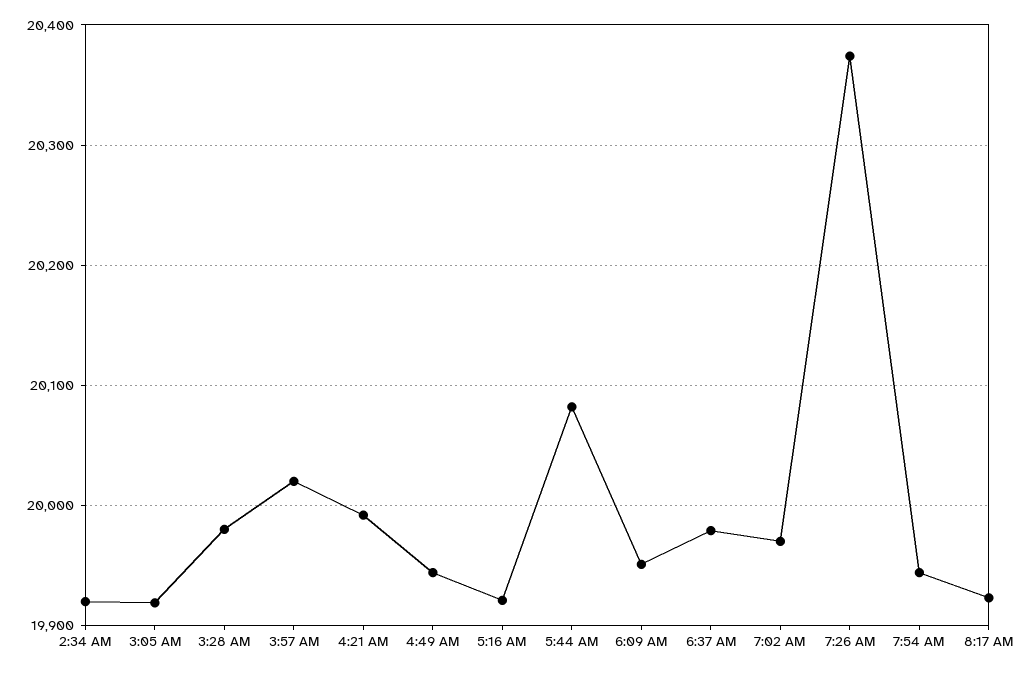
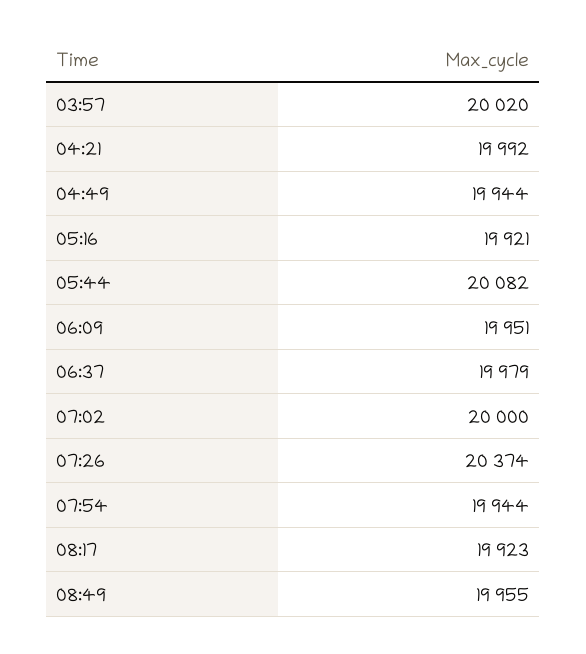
2:34 AM: 19920 -> none
3:05 AM: 19920 -> none
3:28 AM: 19980 -> none
7:02 AM: 19970 -> 20000
08:49: none -> 19955

